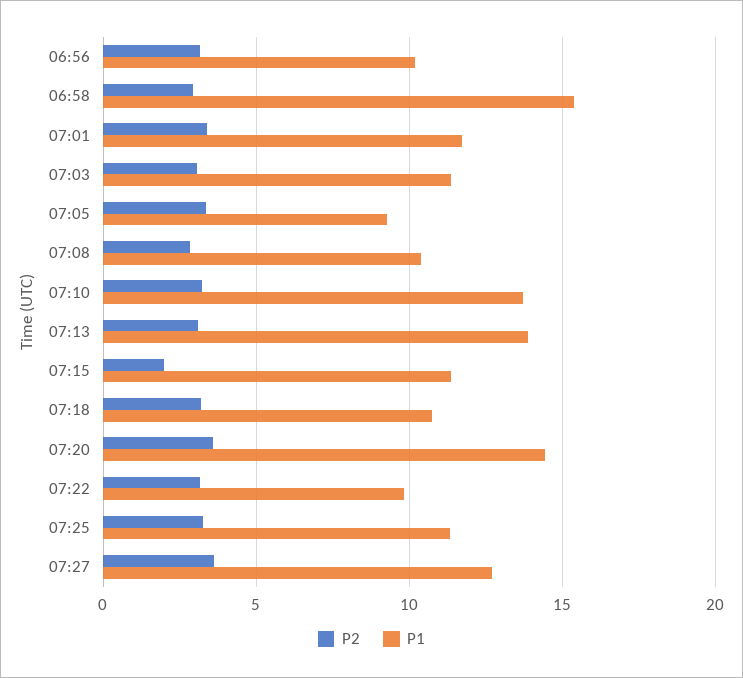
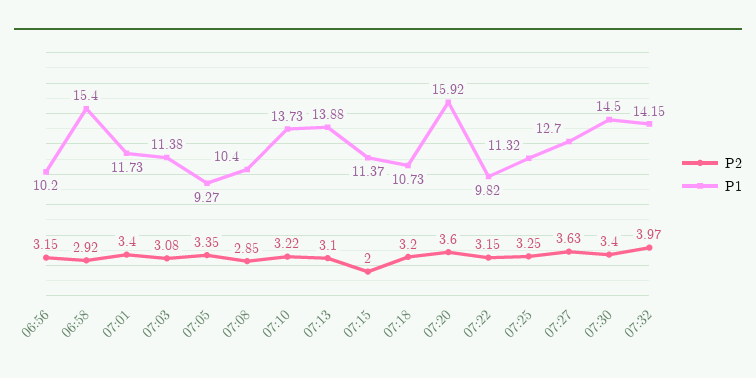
P1, 07:20: 14.5 -> 15.92
P2, 07:30: none -> 3.4
P1, 07:30: none -> 14.5
P2, 07:32: none -> 3.97
P1, 07:32: none -> 14.15

